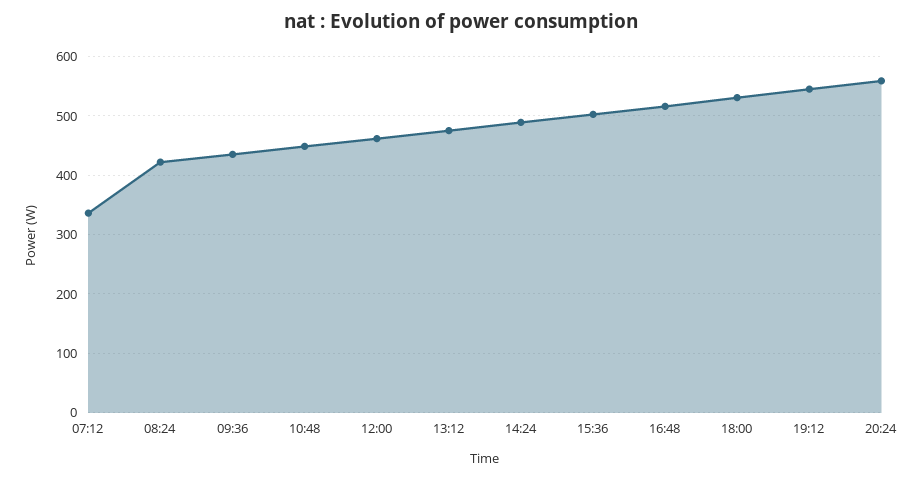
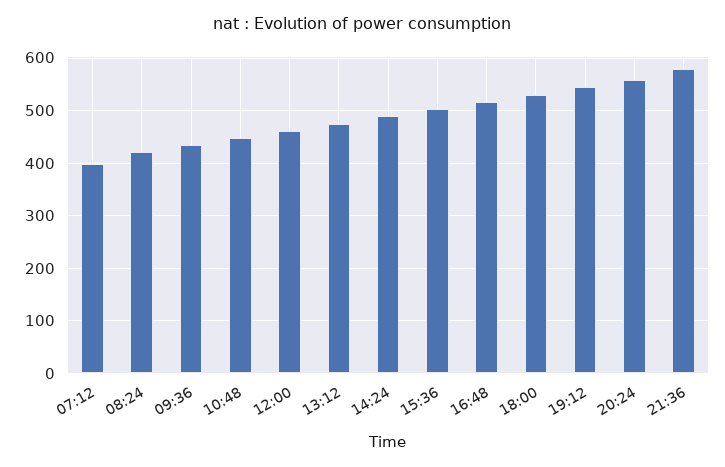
07:12: 340 -> 400
21:36: none -> 580

